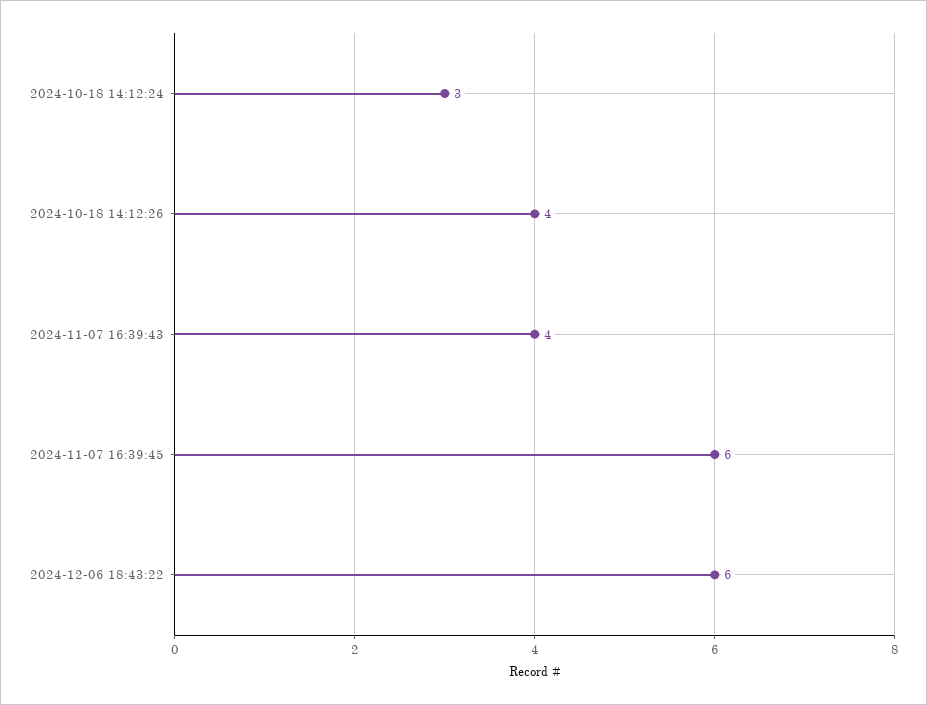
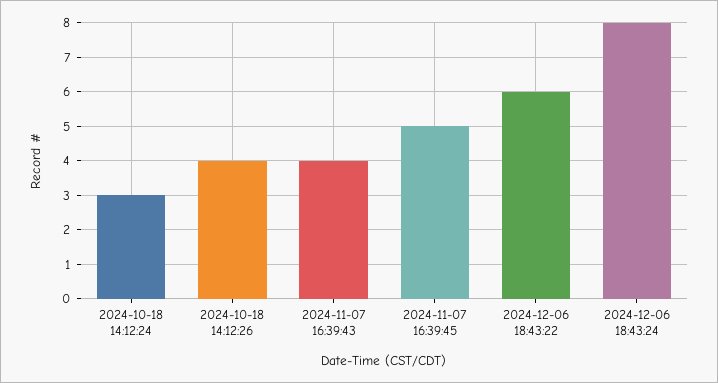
2024-11-07 16:39:45: 6 -> 5
2024-12-06 18:43:24: none -> 8

